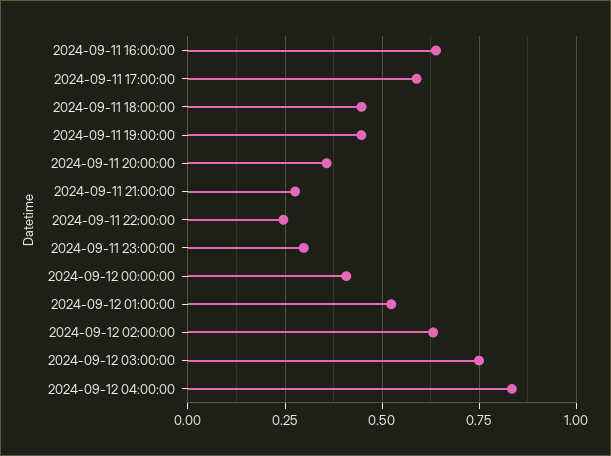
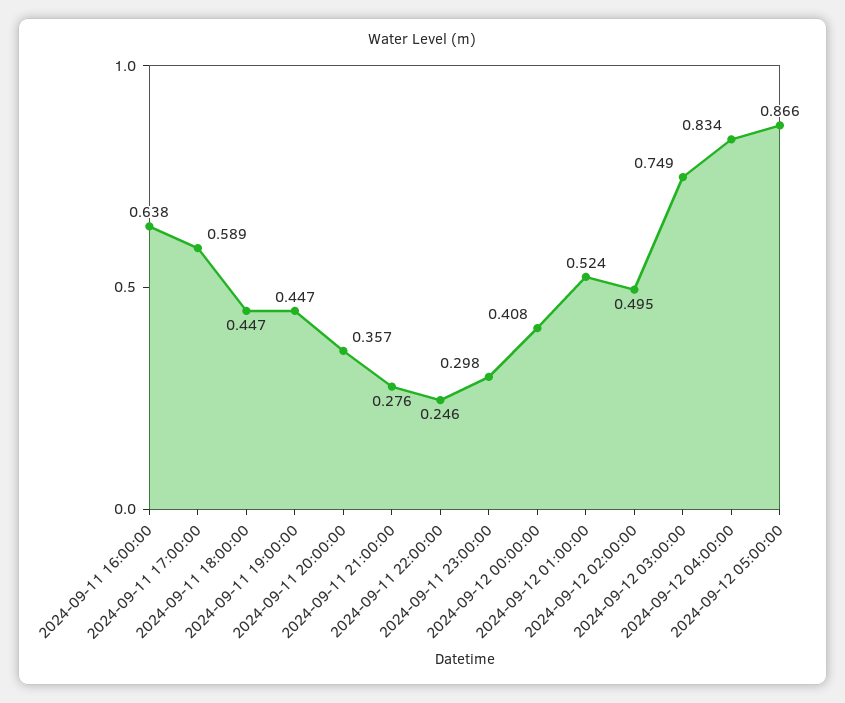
2024-09-12 02:00:00: 0.625 -> 0.495
2024-09-12 05:00:00: none -> 0.866

